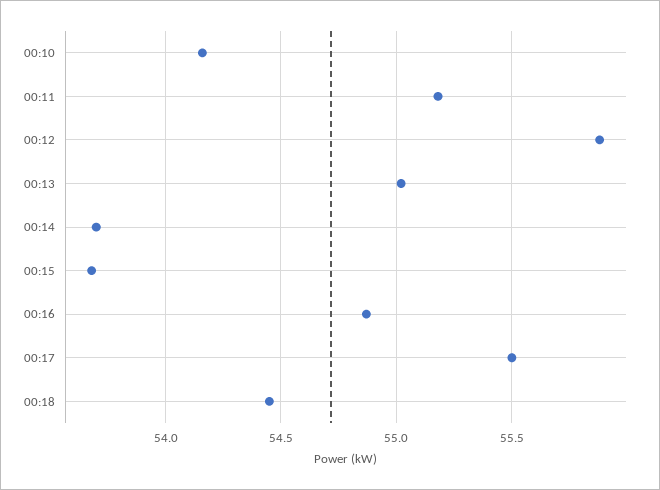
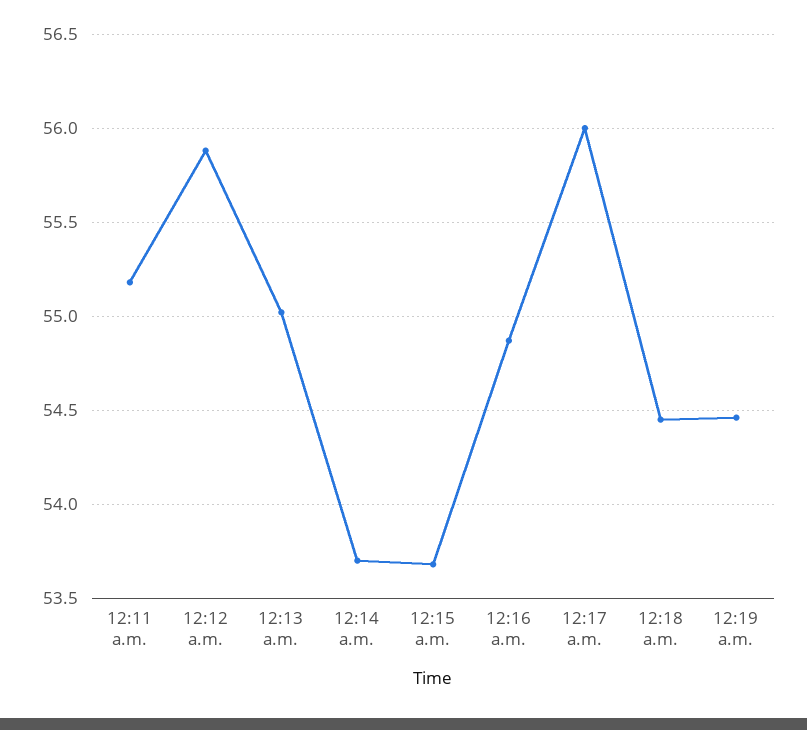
00:10: 54.15 -> none
00:17: 55.5 -> 56
12:19 a.m.: none -> 54.45

